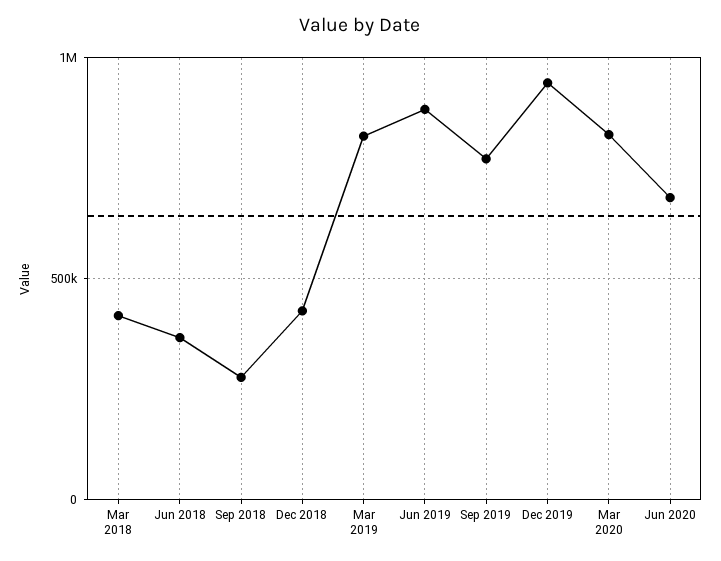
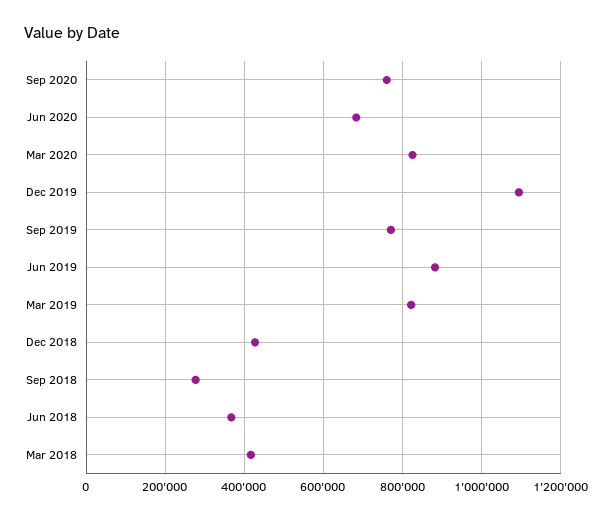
Dec 2019: 950000 -> 1100000
Sep 2020: none -> 760000

